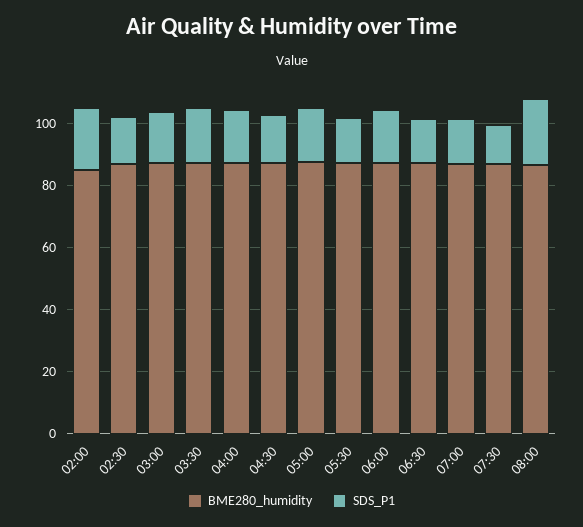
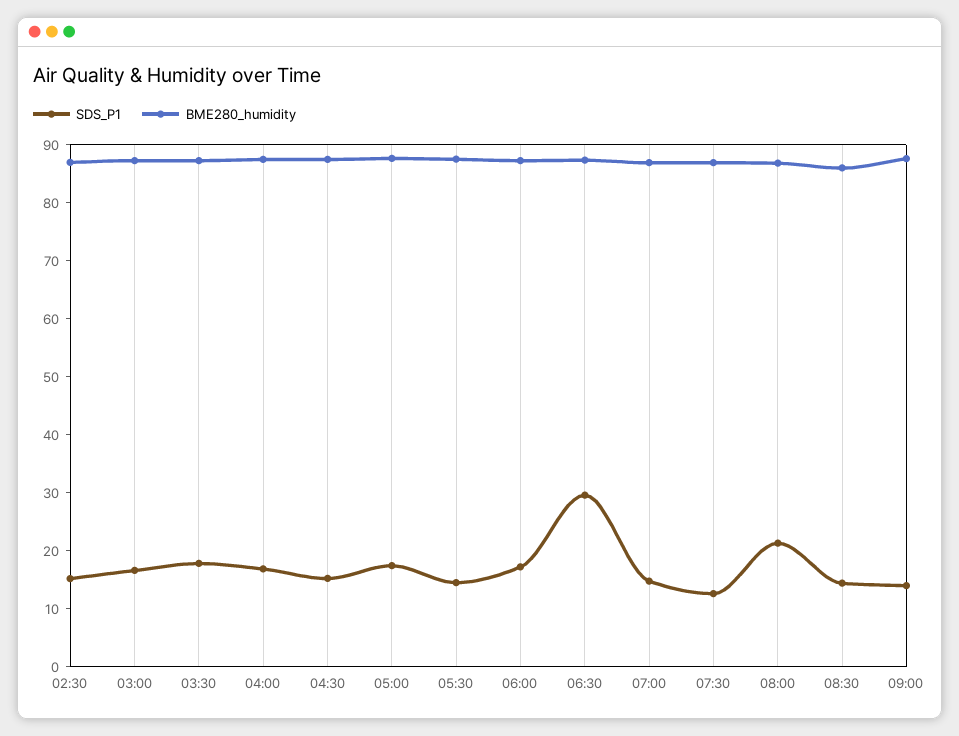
BME280_humidity, 02:00: 85 -> none
SDS_P1, 02:00: 20 -> none
SDS_P1, 06:30: 15 -> 30
SDS_P1, 08:30: none -> 14
BME280_humidity, 08:30: none -> 86
SDS_P1, 09:00: none -> 14
BME280_humidity, 09:00: none -> 88

